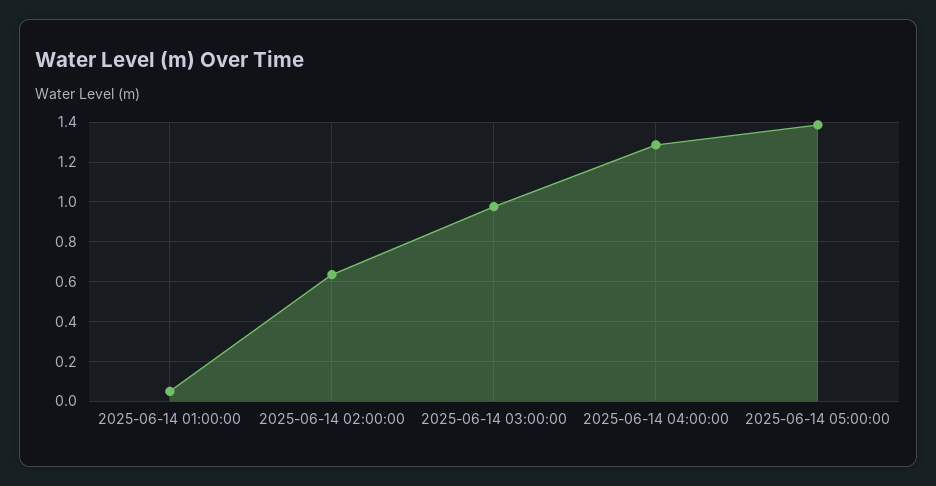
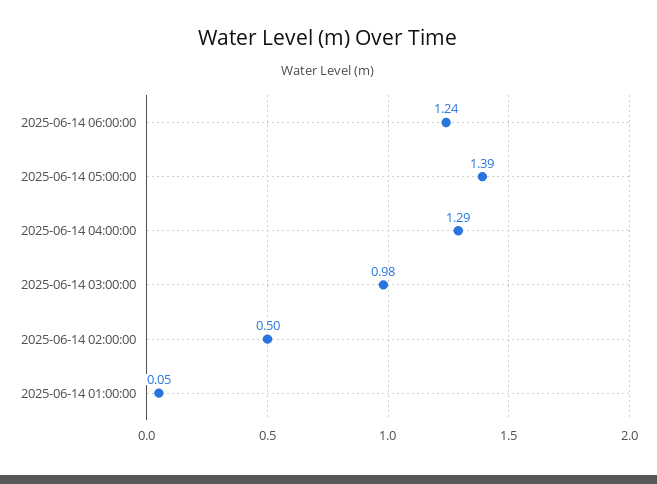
2025-06-14 02:00:00: 0.65 -> 0.5
2025-06-14 06:00:00: none -> 1.24

